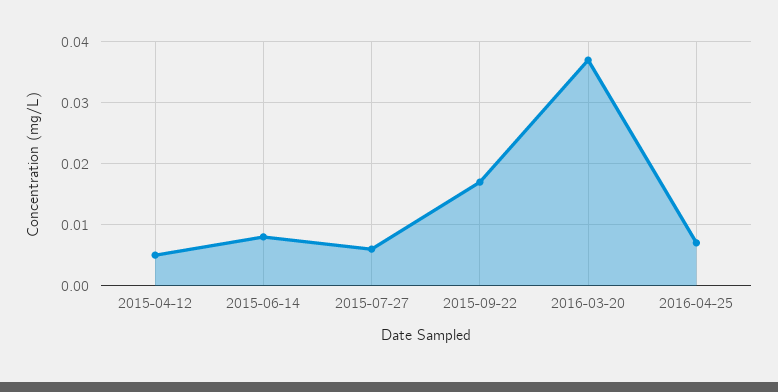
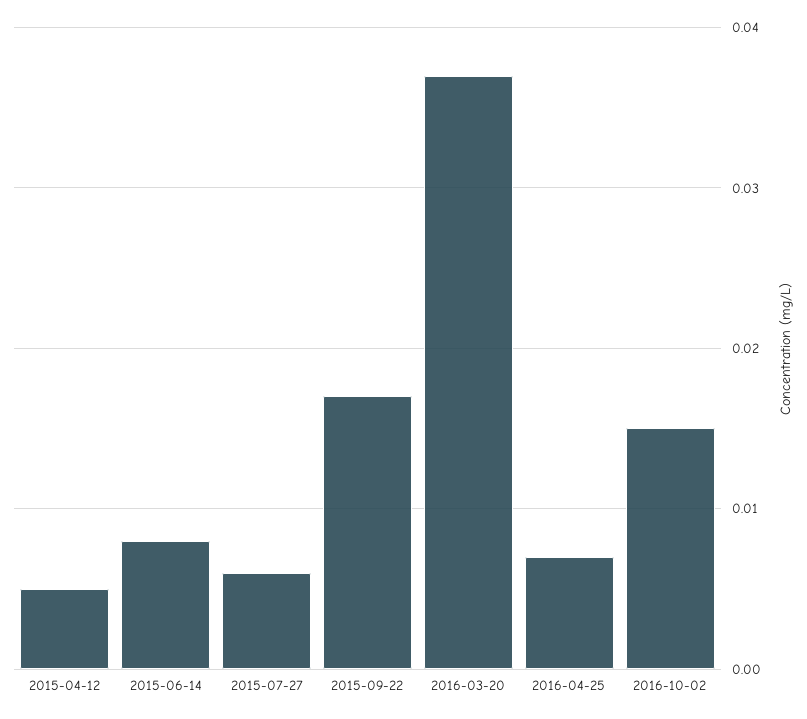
2016-10-02: none -> 0.015

